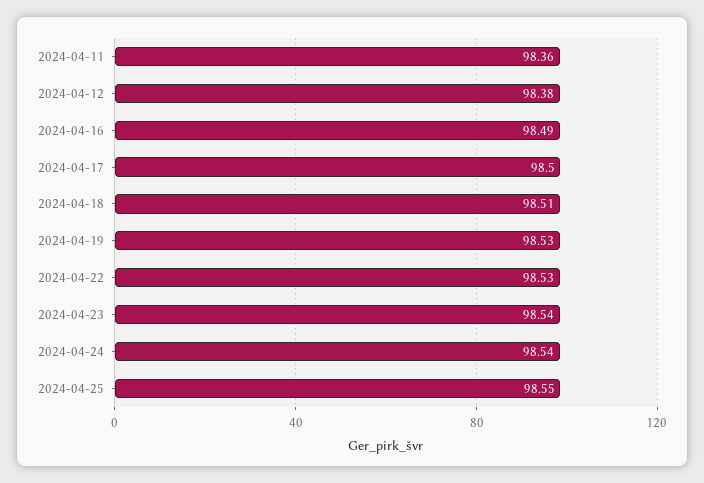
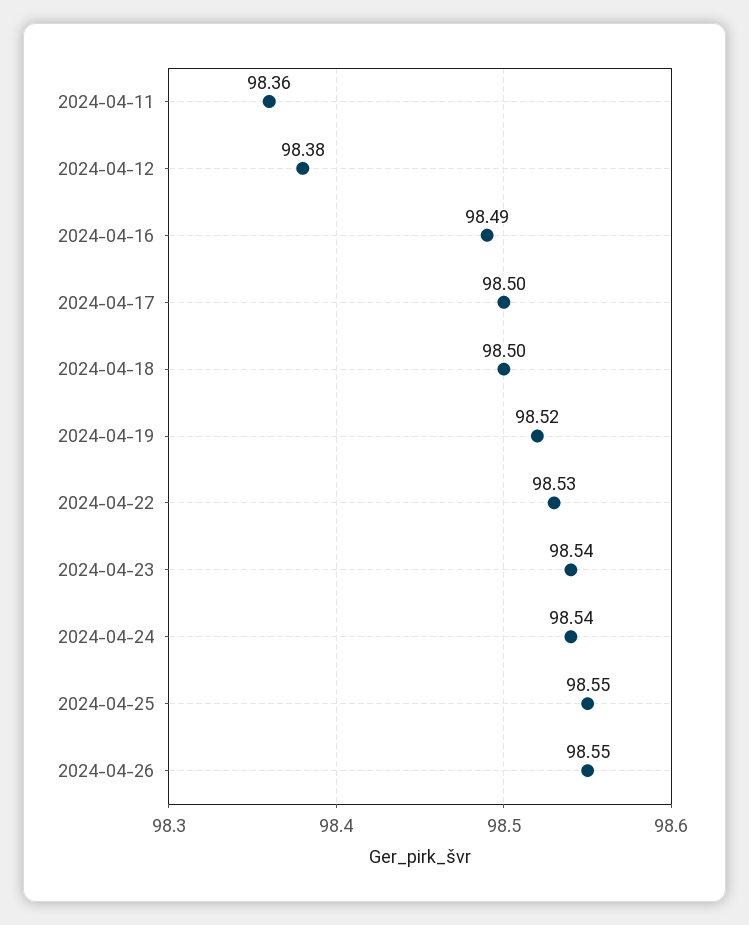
2024-04-18: 98.51 -> 98.5
2024-04-19: 98.53 -> 98.52
2024-04-26: none -> 98.55

